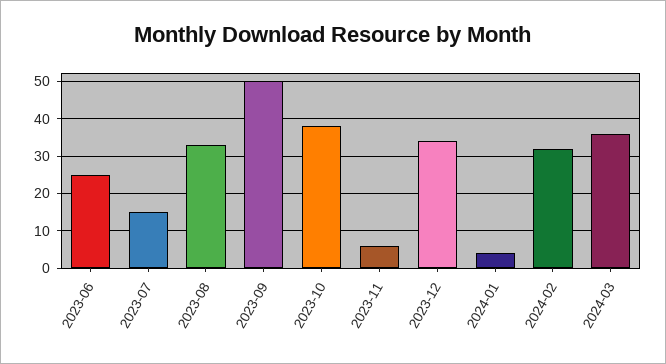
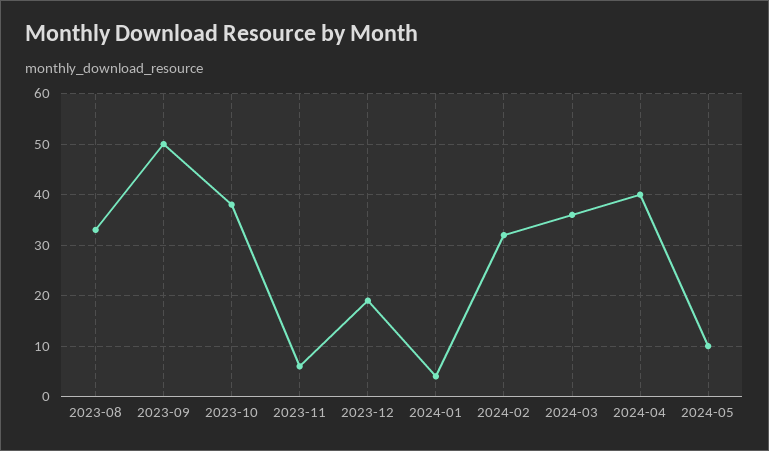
2023-06: 25 -> none
2023-07: 15 -> none
2023-12: 35 -> 20
2024-04: none -> 40
2024-05: none -> 10

